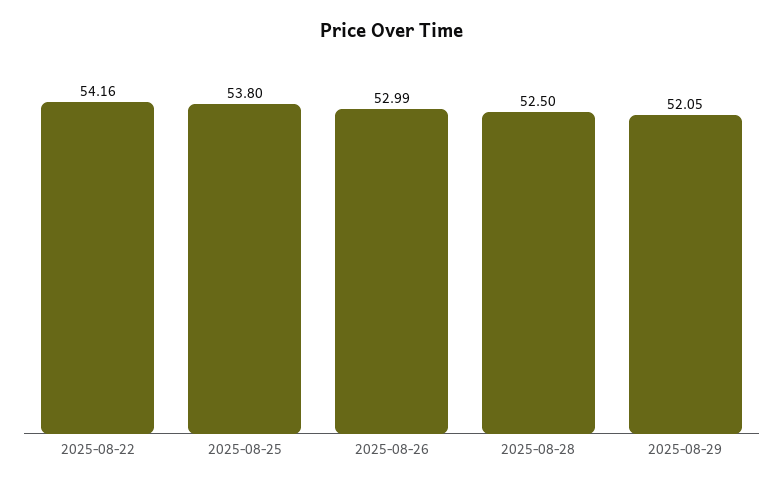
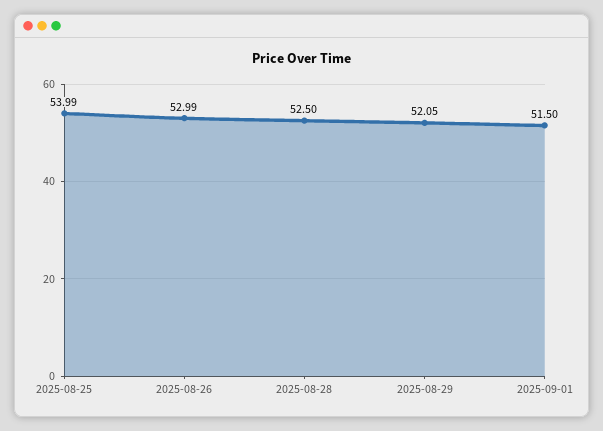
2025-08-22: 54.16 -> none
2025-08-25: 53.8 -> 53.99
2025-09-01: none -> 51.5

